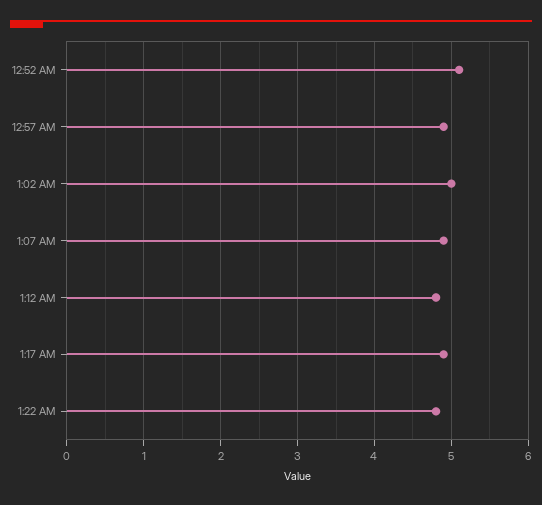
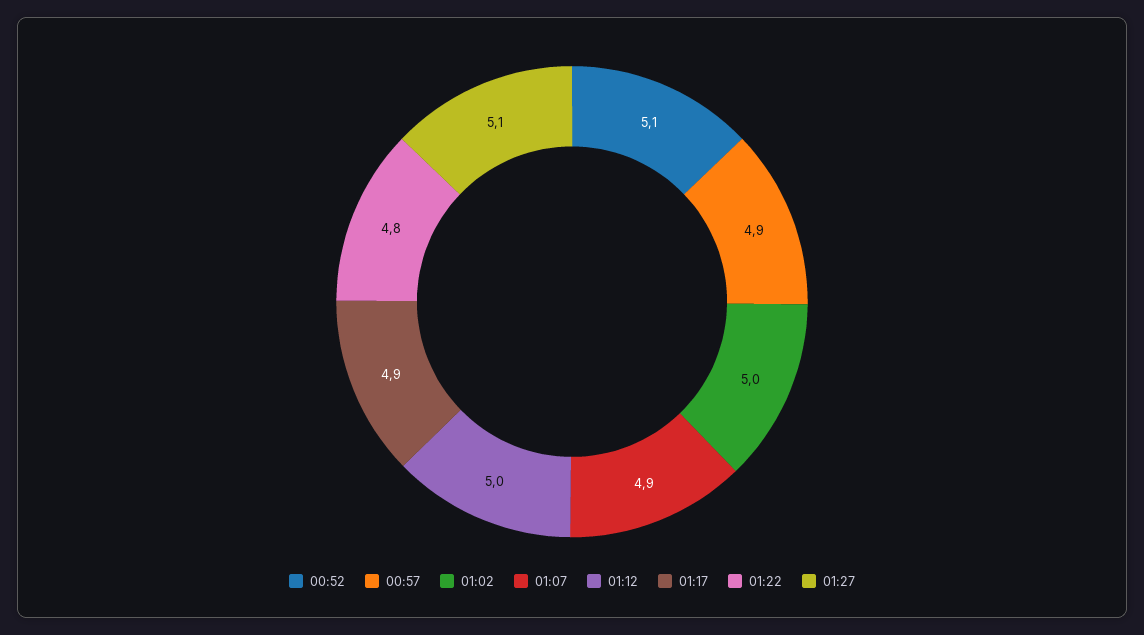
1:12 AM: 4.8 -> 5
01:27: none -> 5.1

